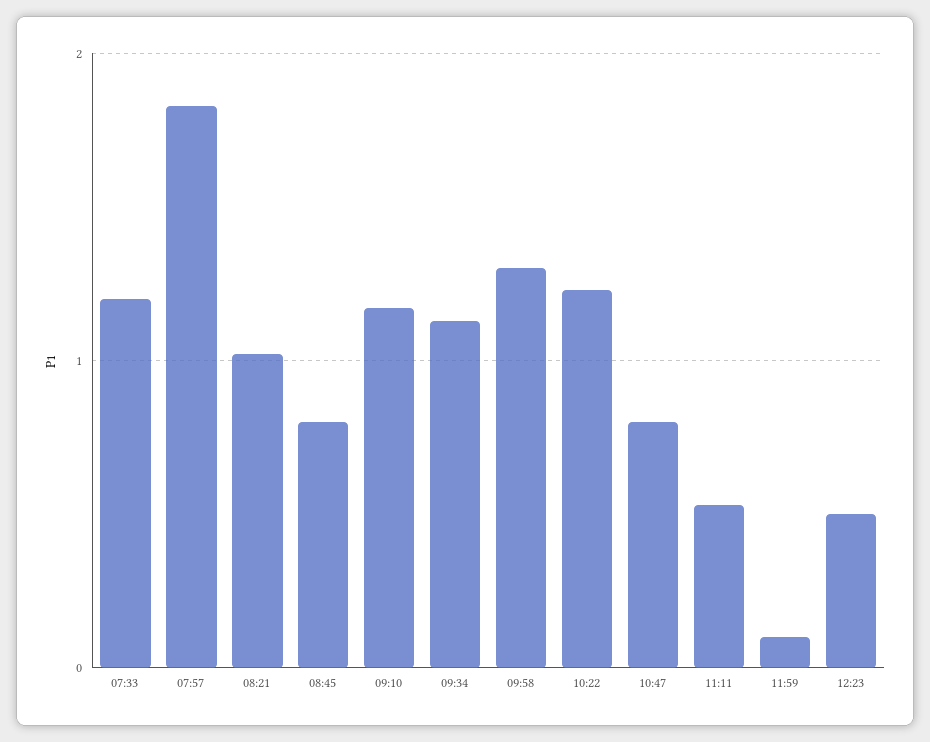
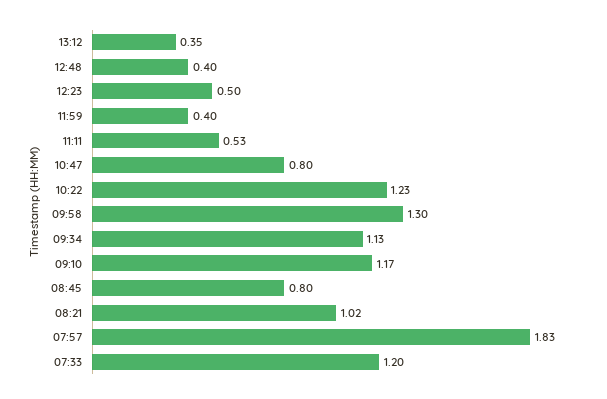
11:59: 0.1 -> 0.4
13:12: none -> 0.35
12:48: none -> 0.4

